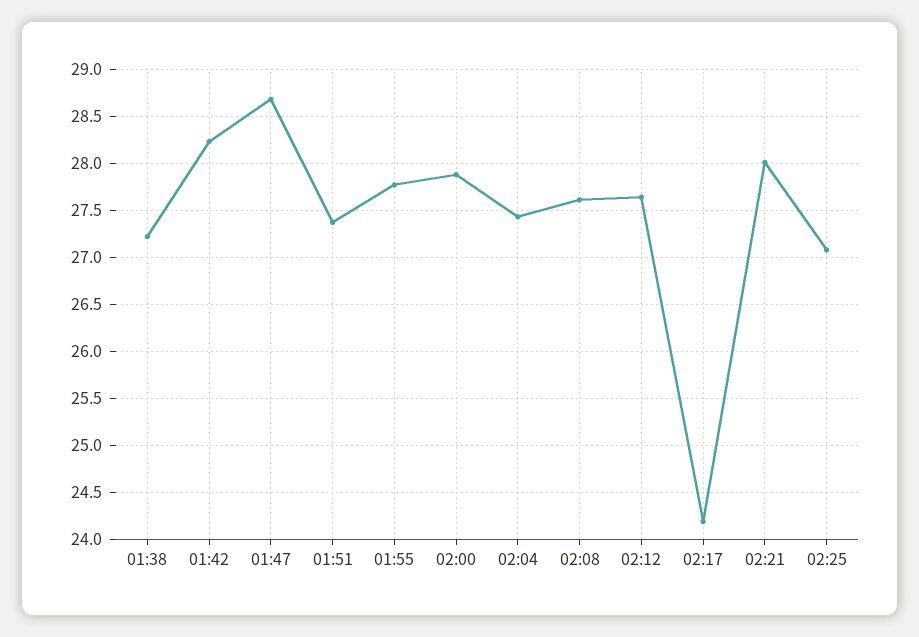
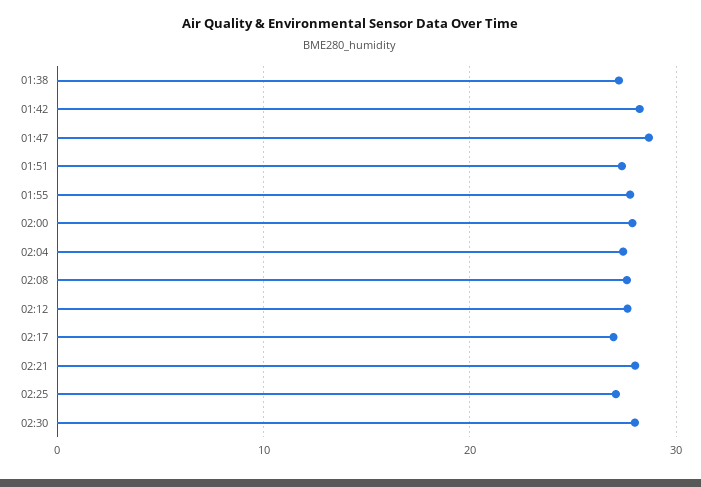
02:17: 24.2 -> 27
02:30: none -> 28

